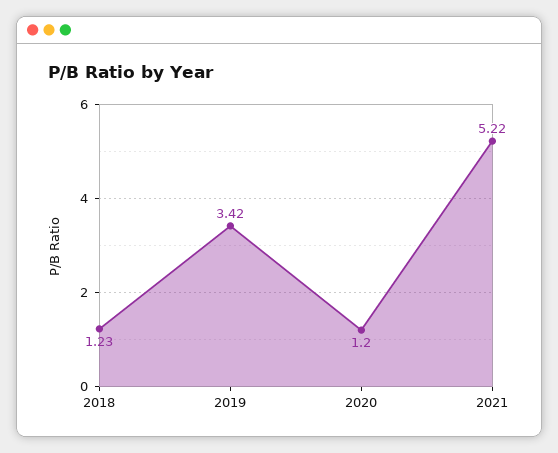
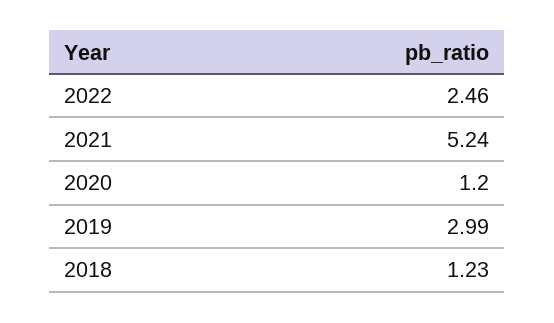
2019: 3.42 -> 2.99
2021: 5.22 -> 5.24
2022: none -> 2.46

